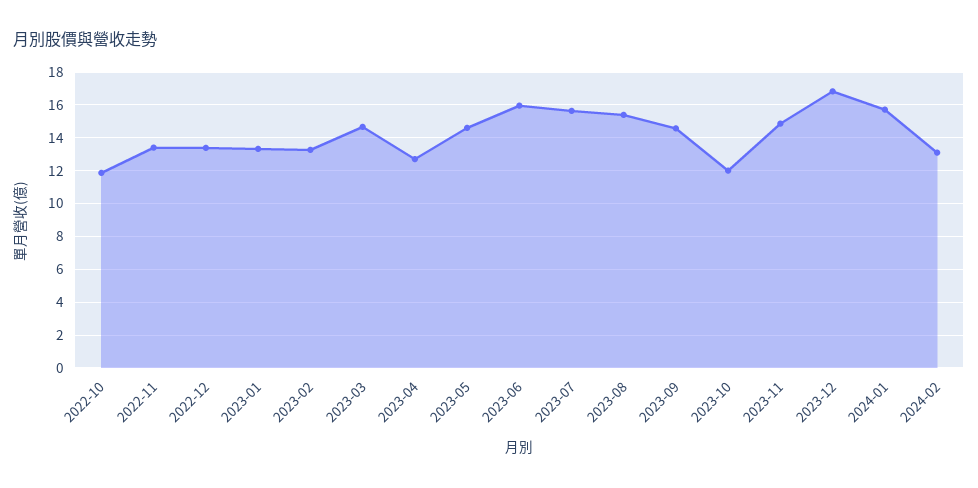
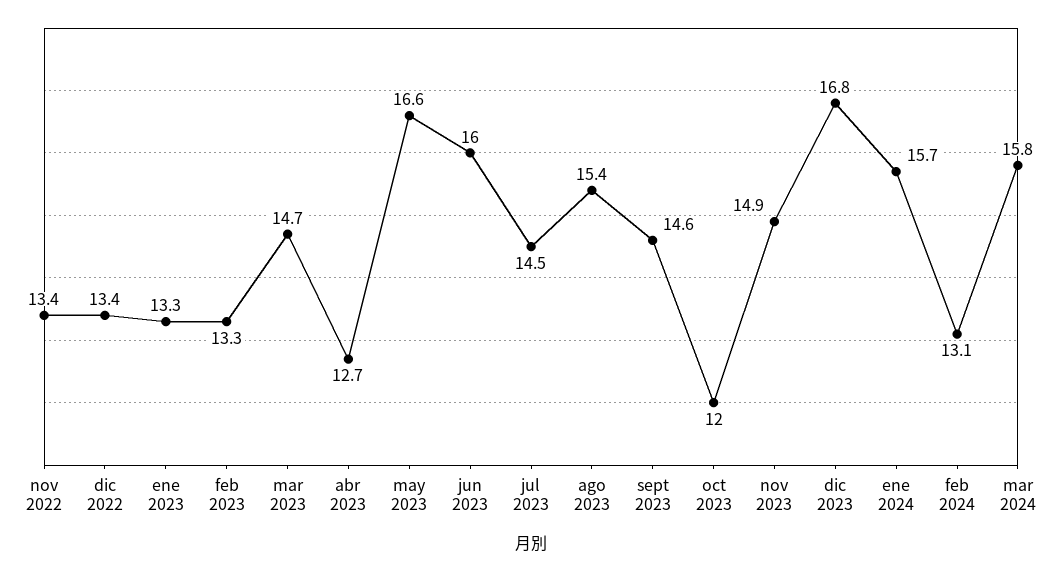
2022-10: 12 -> none
2023-05: 14.5 -> 16.6
2023-07: 15.5 -> 14.5
mar 2024: none -> 15.8

